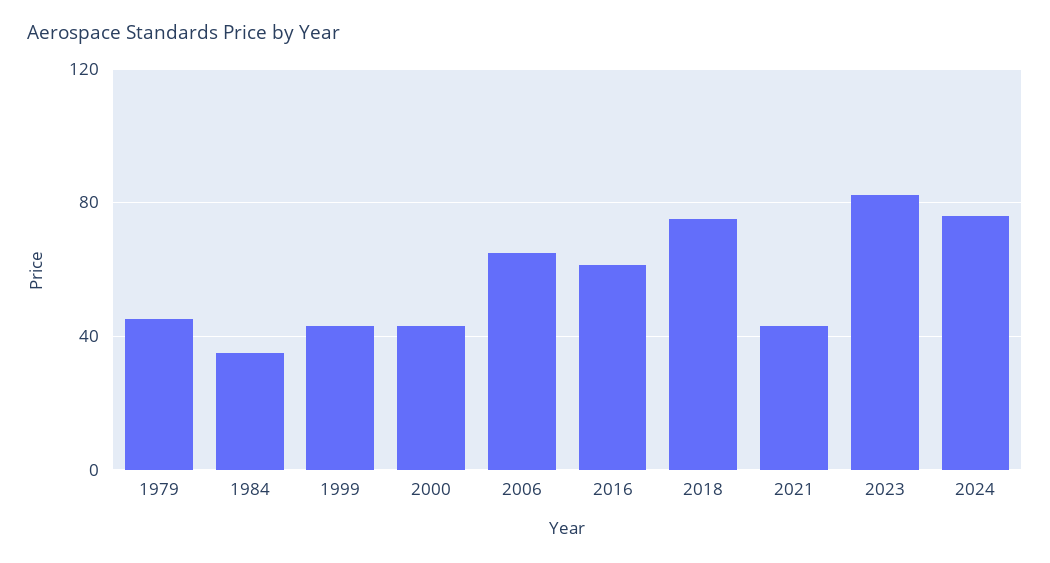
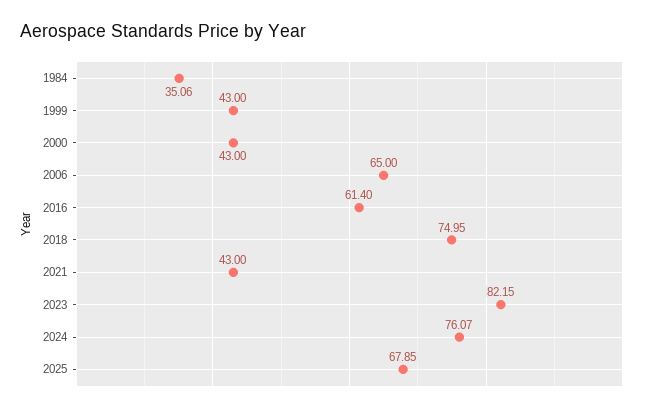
1979: 45 -> none
2025: none -> 67.85

